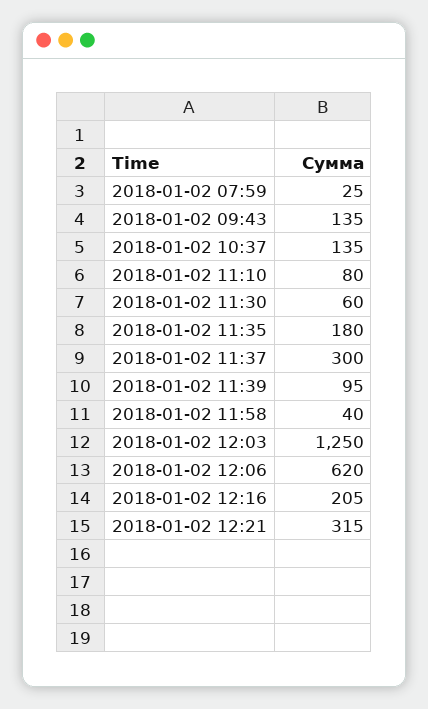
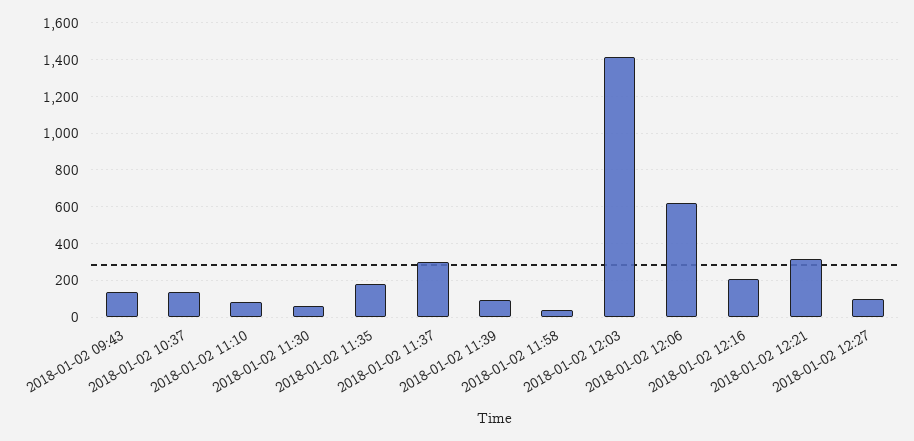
2018-01-02 07:59: 25 -> none
2018-01-02 12:03: 1250 -> 1400
2018-01-02 12:27: none -> 100

